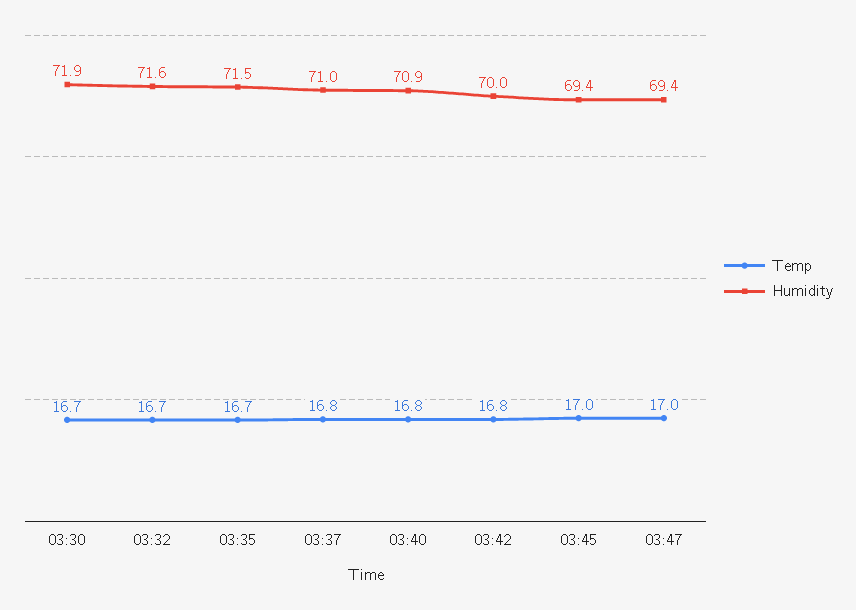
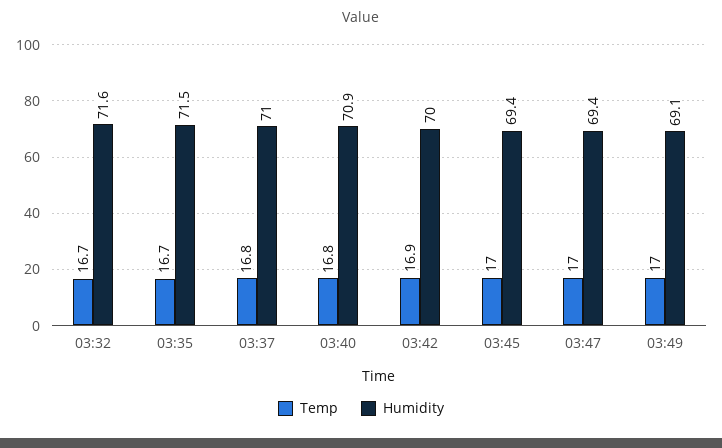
Temp, 03:30: 16.7 -> none
Humidity, 03:30: 71.9 -> none
Temp, 03:42: 16.8 -> 16.9
Temp, 03:49: none -> 17
Humidity, 03:49: none -> 69.1

